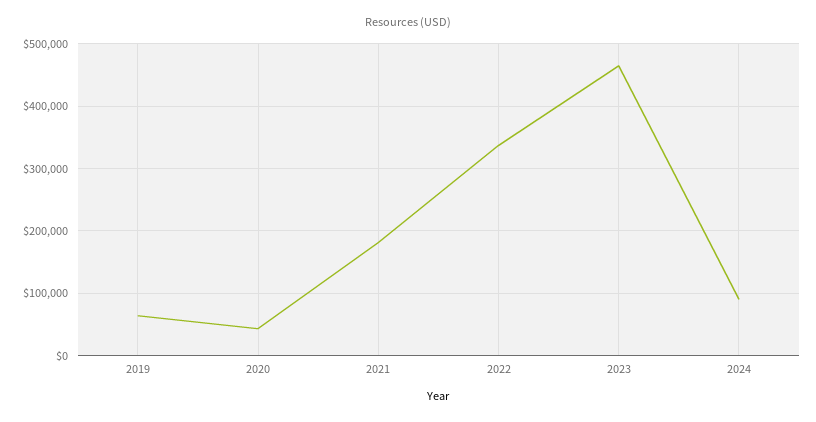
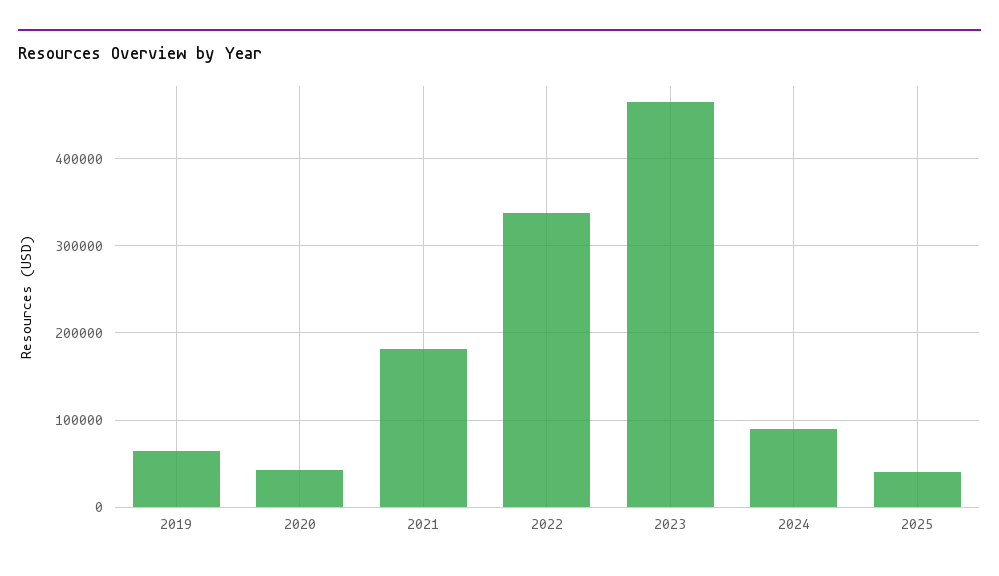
2025: none -> 40000

